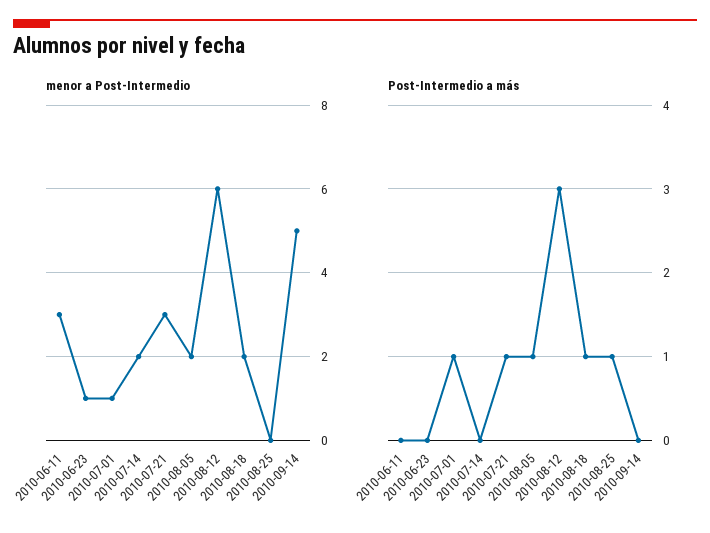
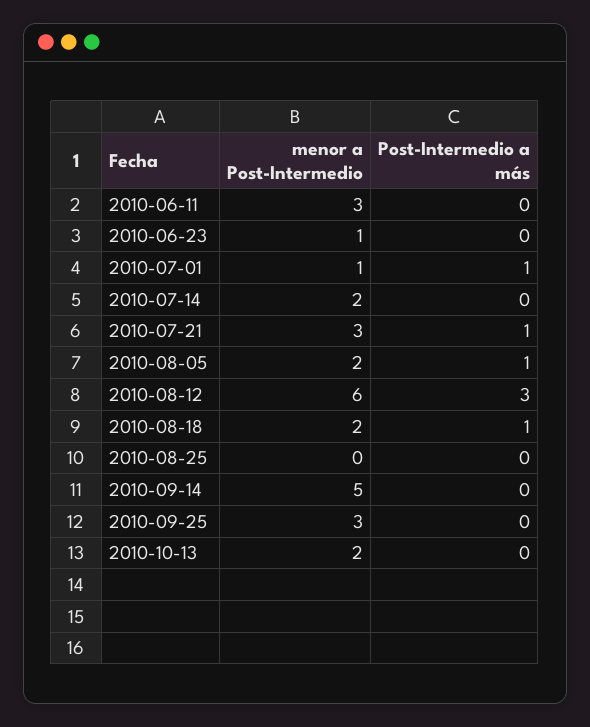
Post-Intermedio a más, 2010-08-25: 1 -> 0
menor a Post-Intermedio, 2010-09-25: none -> 3
Post-Intermedio a más, 2010-09-25: none -> 0
menor a Post-Intermedio, 2010-10-13: none -> 2
Post-Intermedio a más, 2010-10-13: none -> 0

